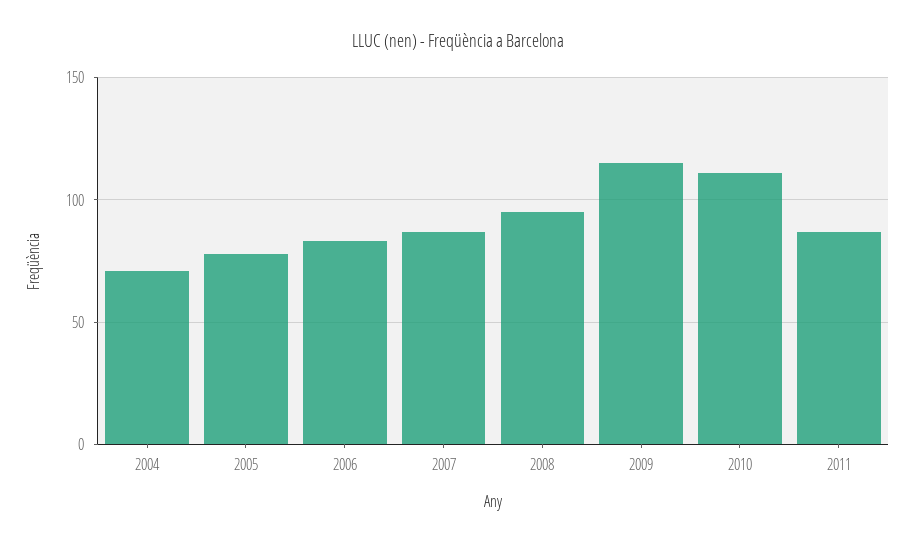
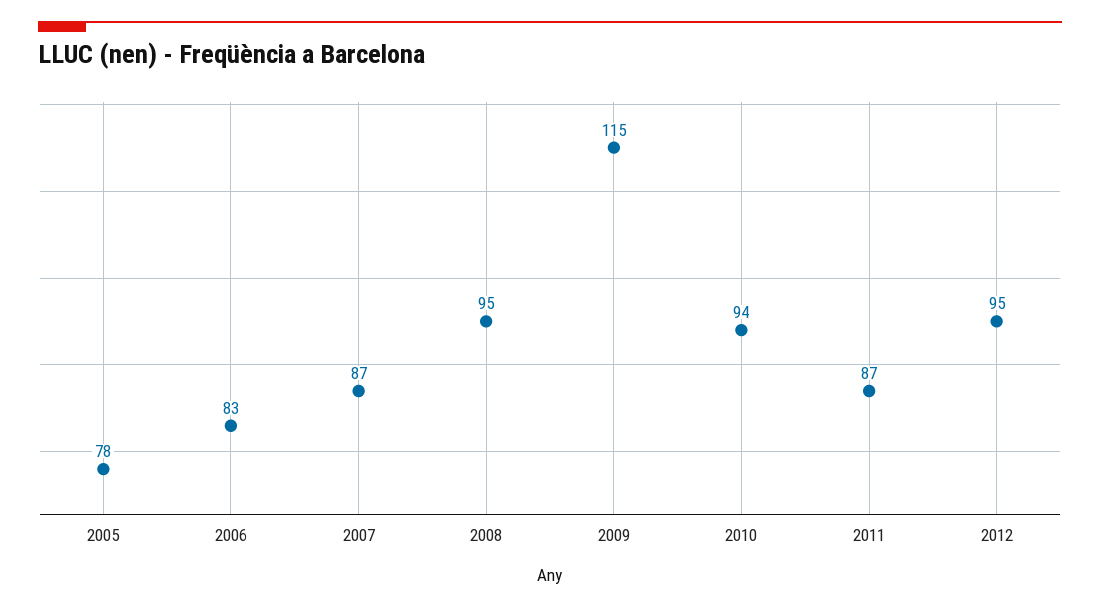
2004: 70 -> none
2010: 110 -> 94
2012: none -> 95

